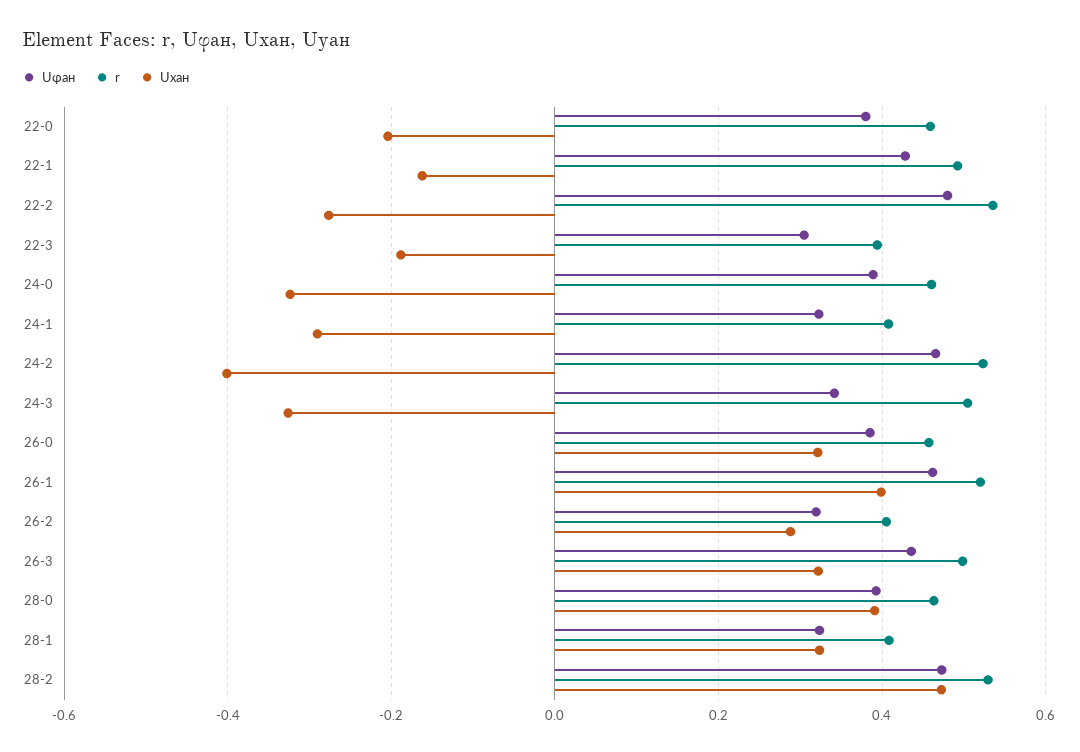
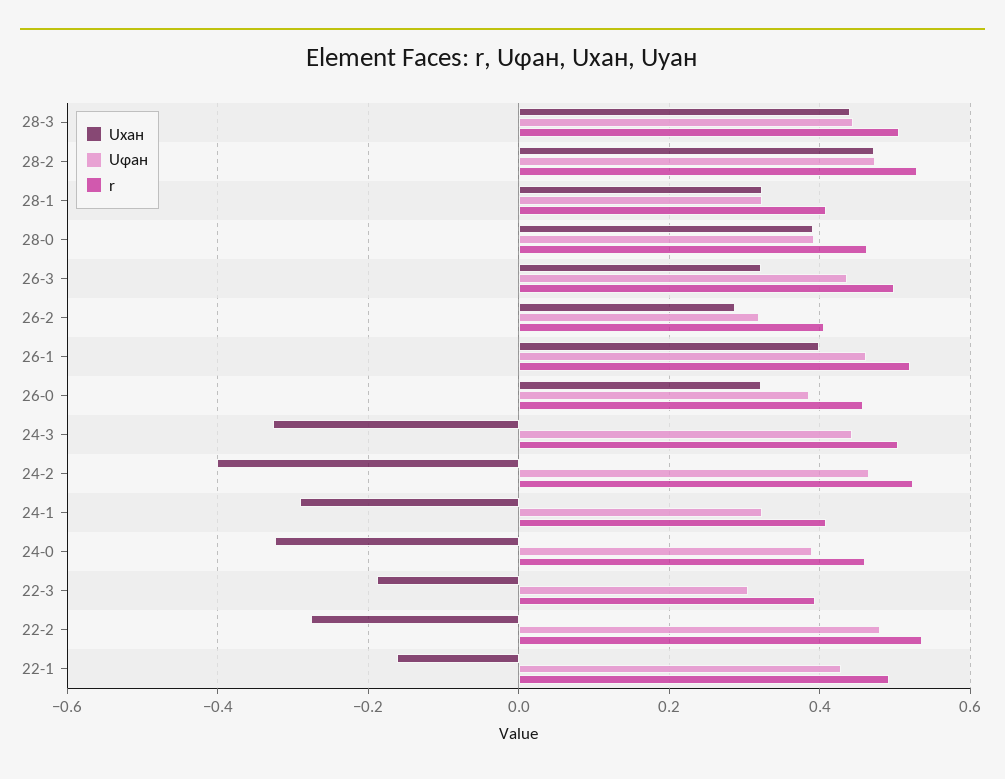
Uφан, 22-0: 0.38 -> none
r, 22-0: 0.46 -> none
Uxан, 22-0: -0.2 -> none
Uφан, 24-3: 0.34 -> 0.44
Uxан, 28-3: none -> 0.44
Uφан, 28-3: none -> 0.44
r, 28-3: none -> 0.5

